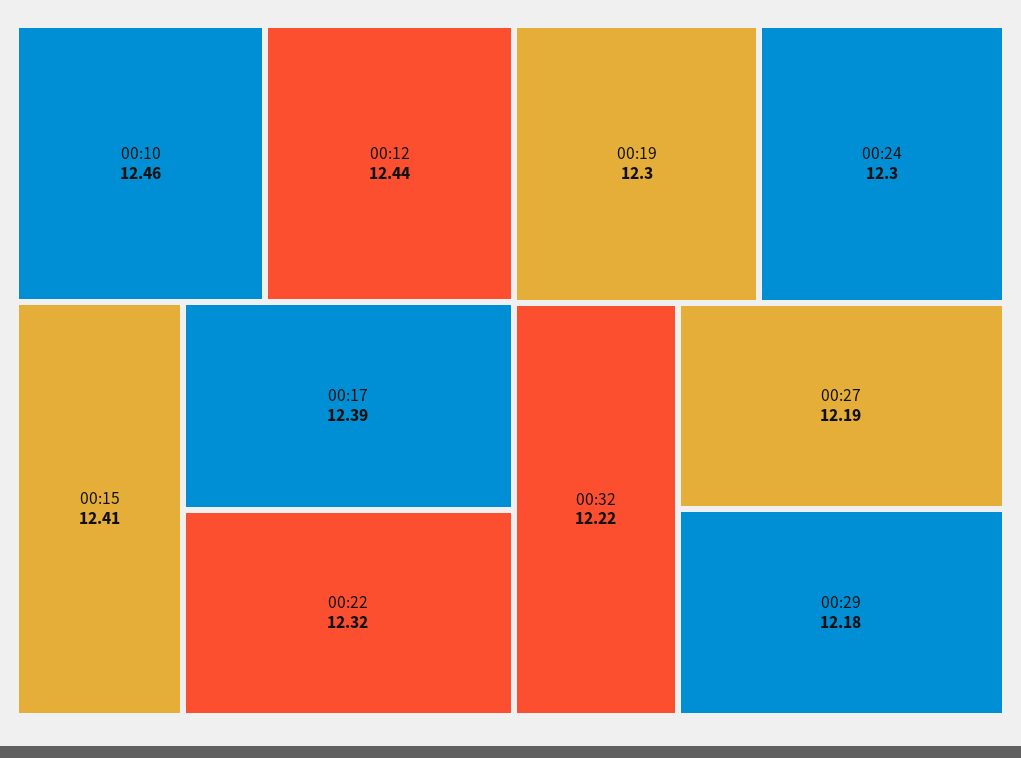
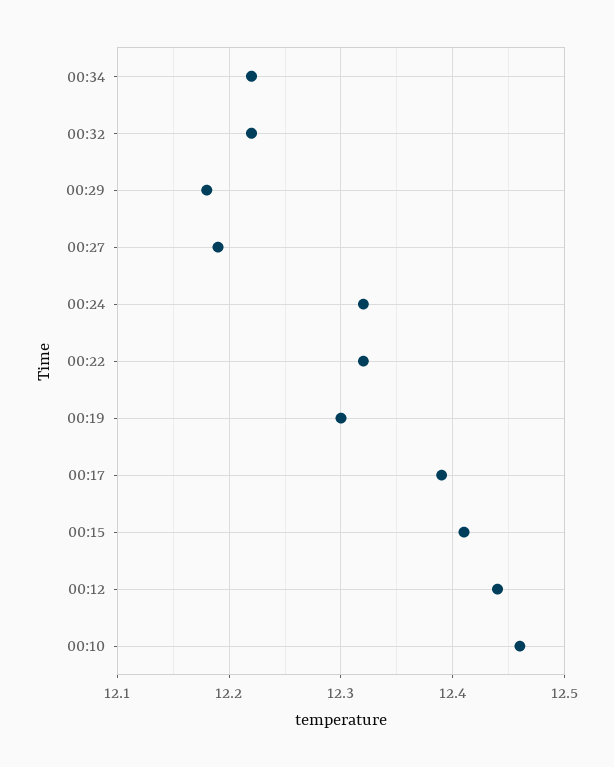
00:24: 12.3 -> 12.32
00:34: none -> 12.22

